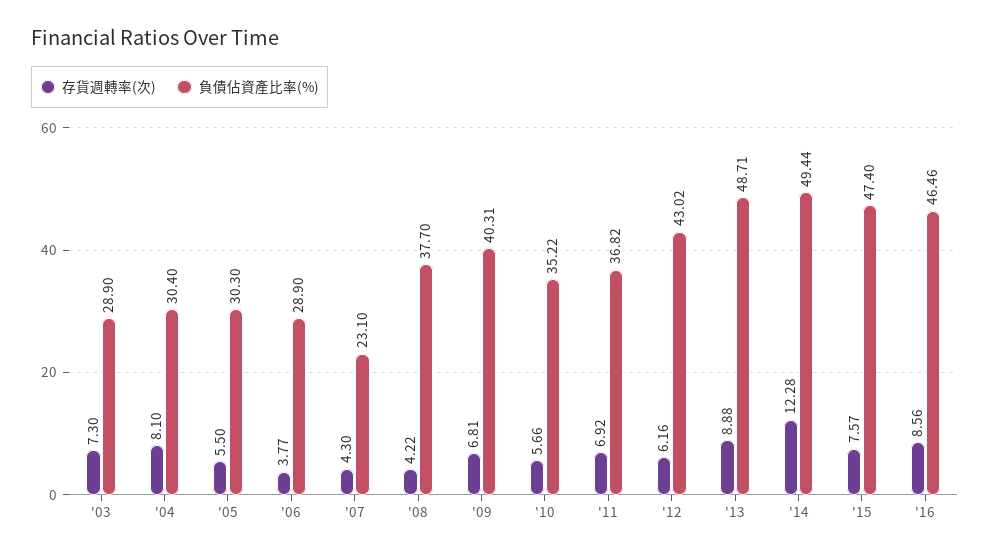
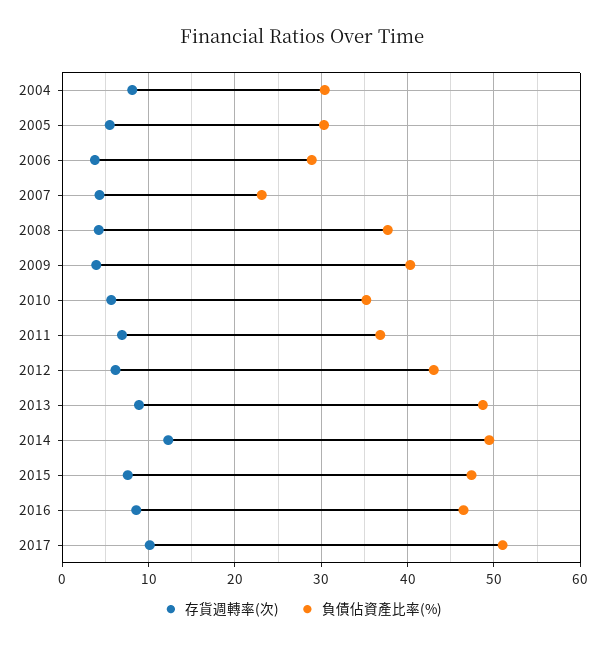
存貨週轉率(次), '03: 7.3 -> none
負債佔資產比率(%), '03: 28.9 -> none
存貨週轉率(次), '09: 6.81 -> 4
存貨週轉率(次), 2017: none -> 10
負債佔資產比率(%), 2017: none -> 51

